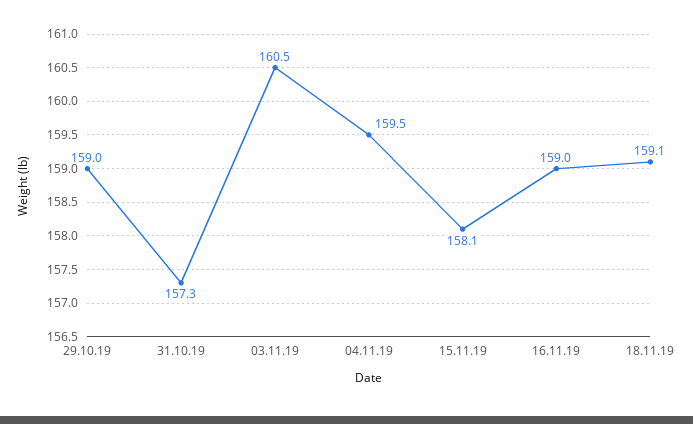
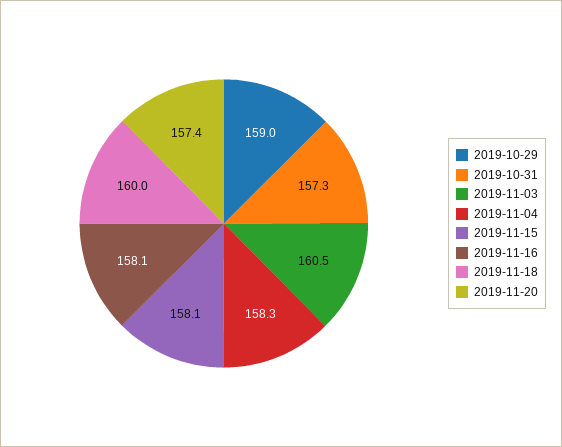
04.11.19: 159.5 -> 158.3
16.11.19: 159 -> 158.1
18.11.19: 159.1 -> 160
2019-11-20: none -> 157.4

